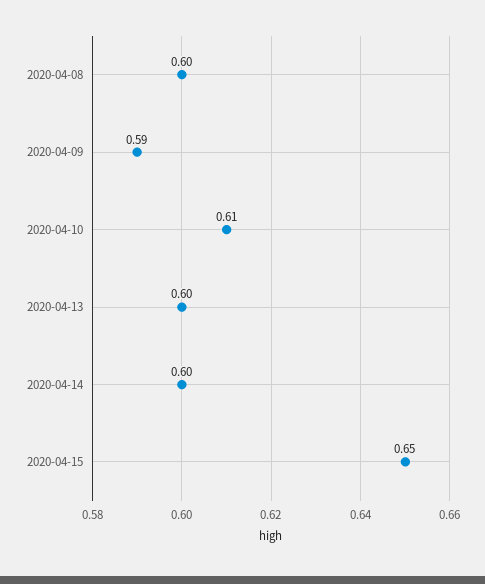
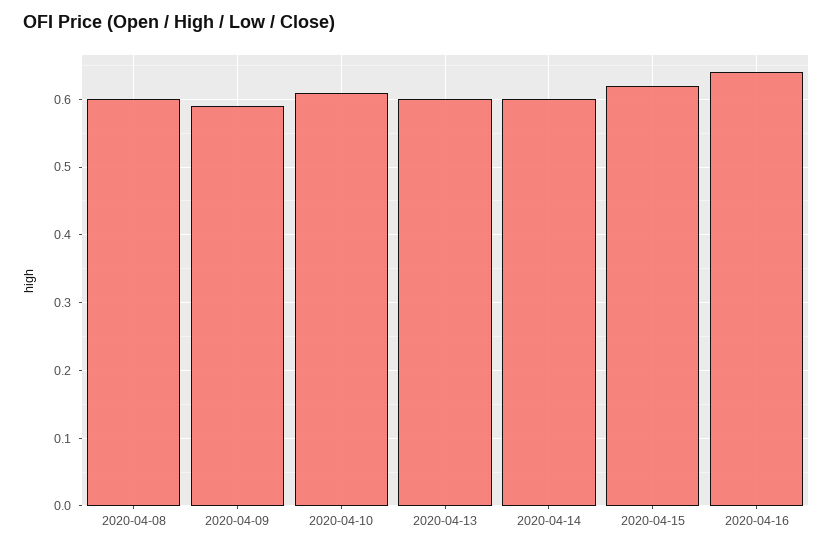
2020-04-15: 0.65 -> 0.62
2020-04-16: none -> 0.64

